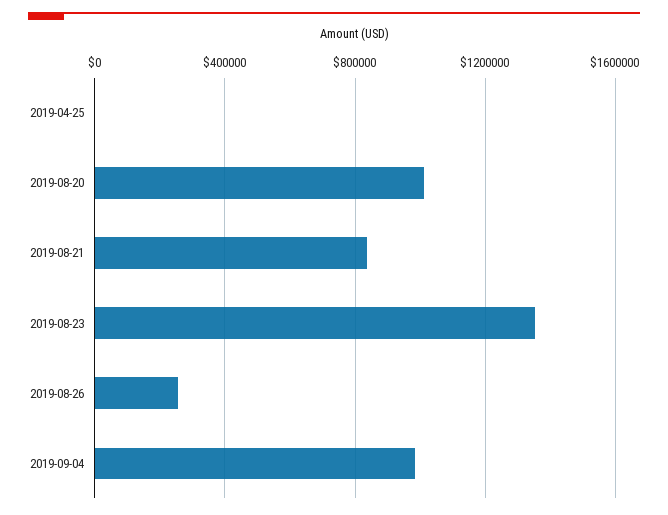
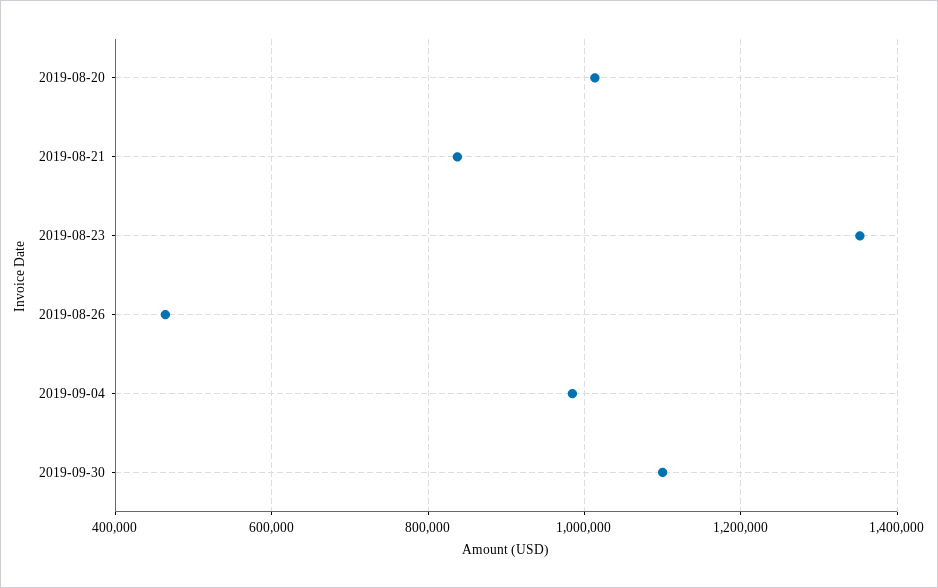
2019-04-25: 0 -> none
2019-08-26: 250000 -> 460000
2019-09-30: none -> 1100000

